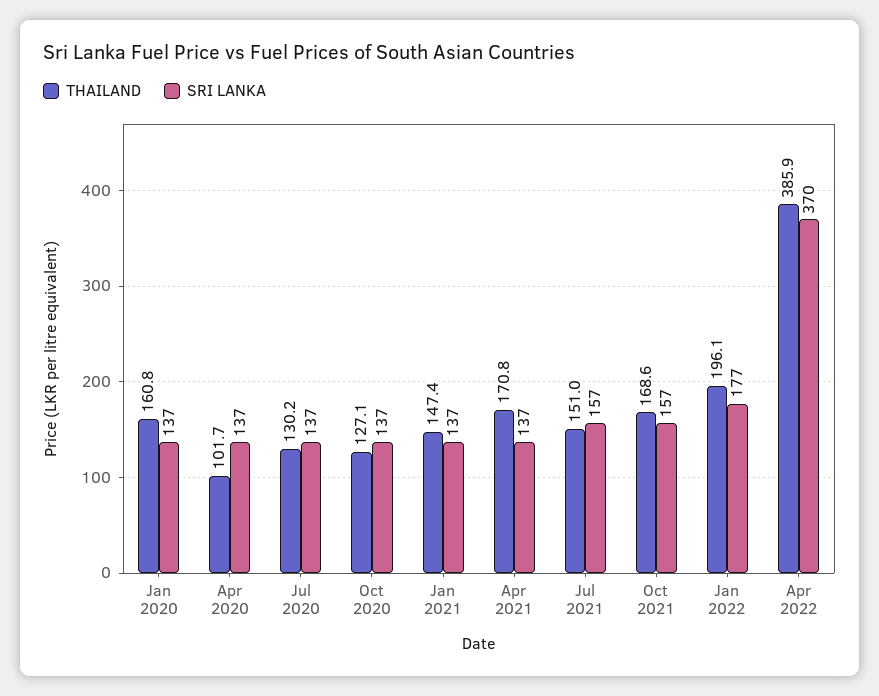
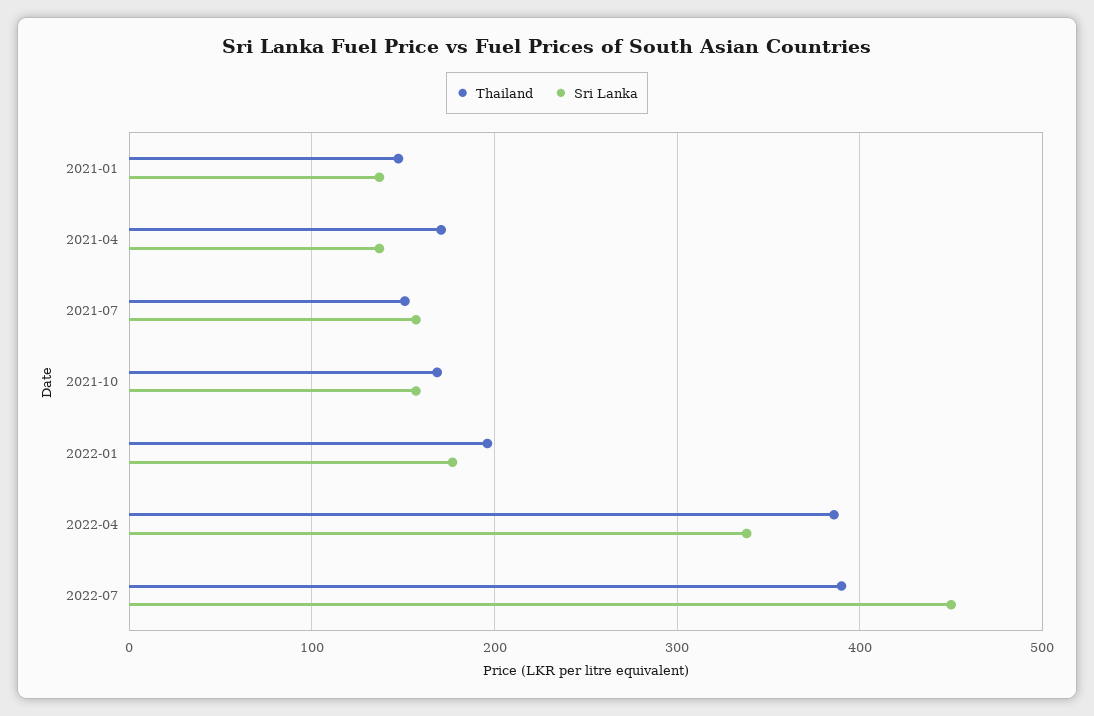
THAILAND, Jan 2020: 160.8 -> none
SRI LANKA, Jan 2020: 137 -> none
THAILAND, Apr 2020: 101.7 -> none
SRI LANKA, Apr 2020: 137 -> none
THAILAND, Jul 2020: 130.2 -> none
SRI LANKA, Jul 2020: 137 -> none
THAILAND, Oct 2020: 127.1 -> none
SRI LANKA, Oct 2020: 137 -> none
SRI LANKA, Apr 2022: 370 -> 340
THAILAND, 2022-07: none -> 390
SRI LANKA, 2022-07: none -> 450

